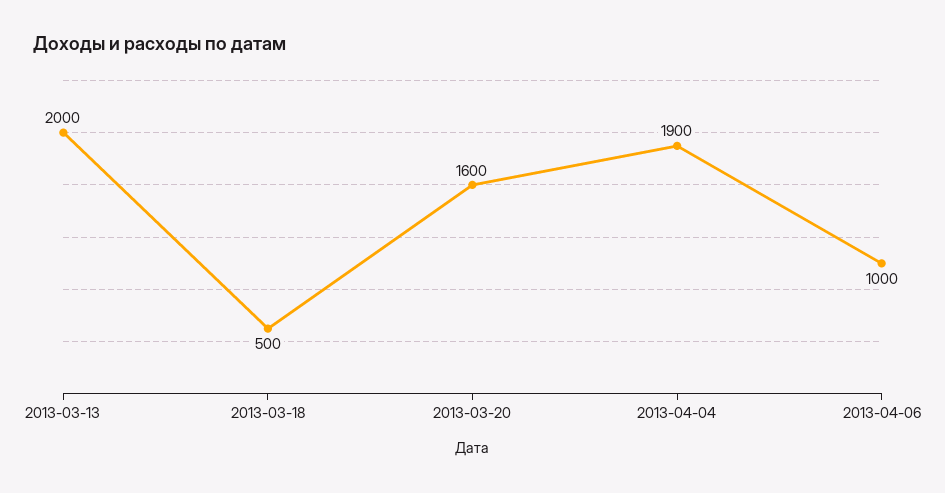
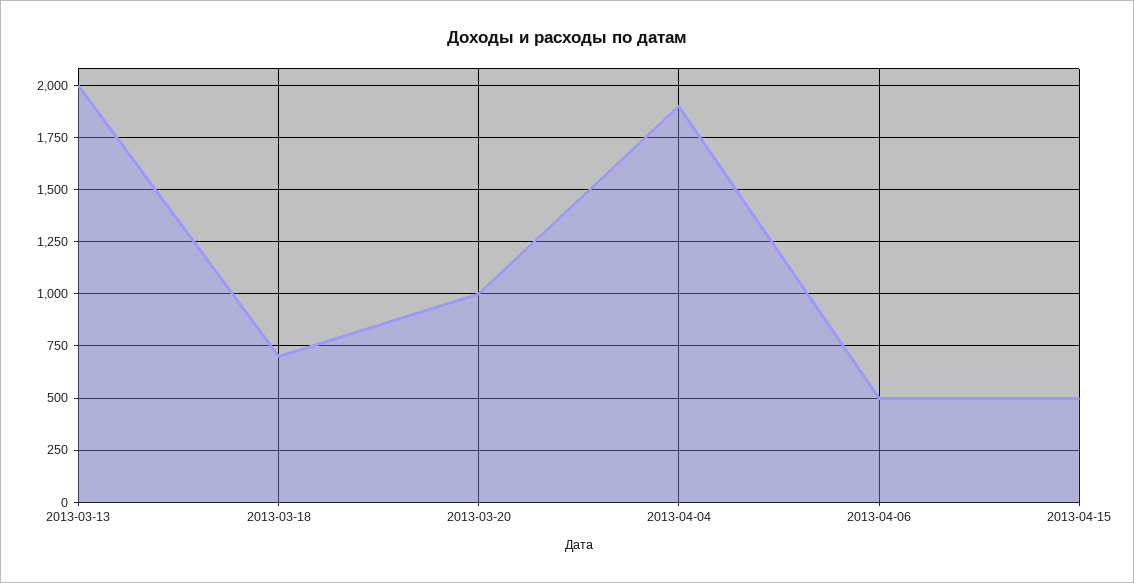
2013-03-18: 500 -> 700
2013-03-20: 1600 -> 1000
2013-04-06: 1000 -> 500
2013-04-15: none -> 500

